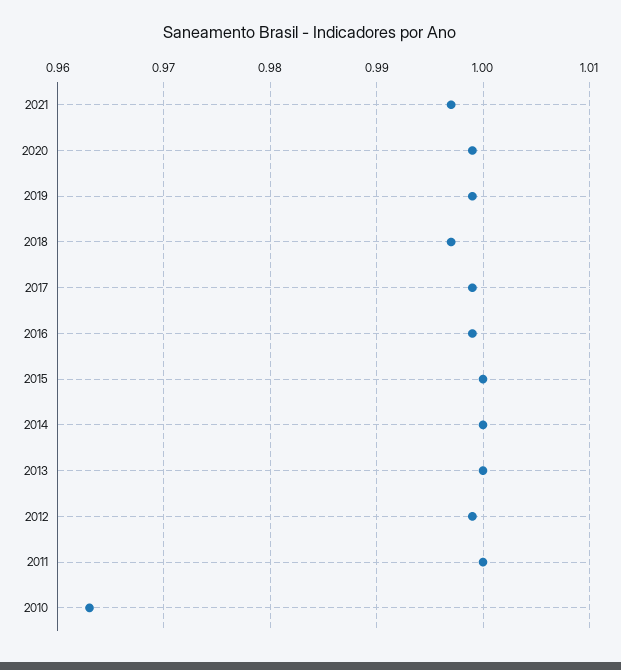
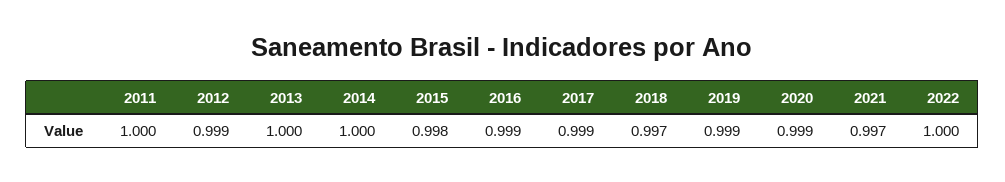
2015: 1 -> 0.998
2010: 0.963 -> none
2022: none -> 1

